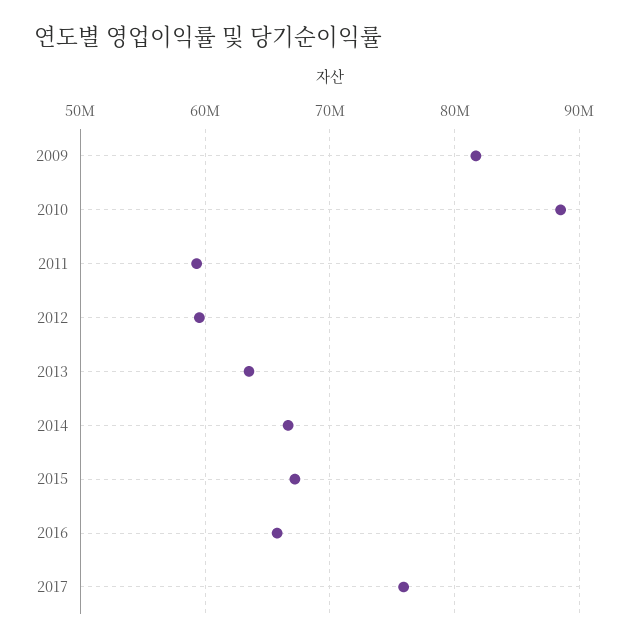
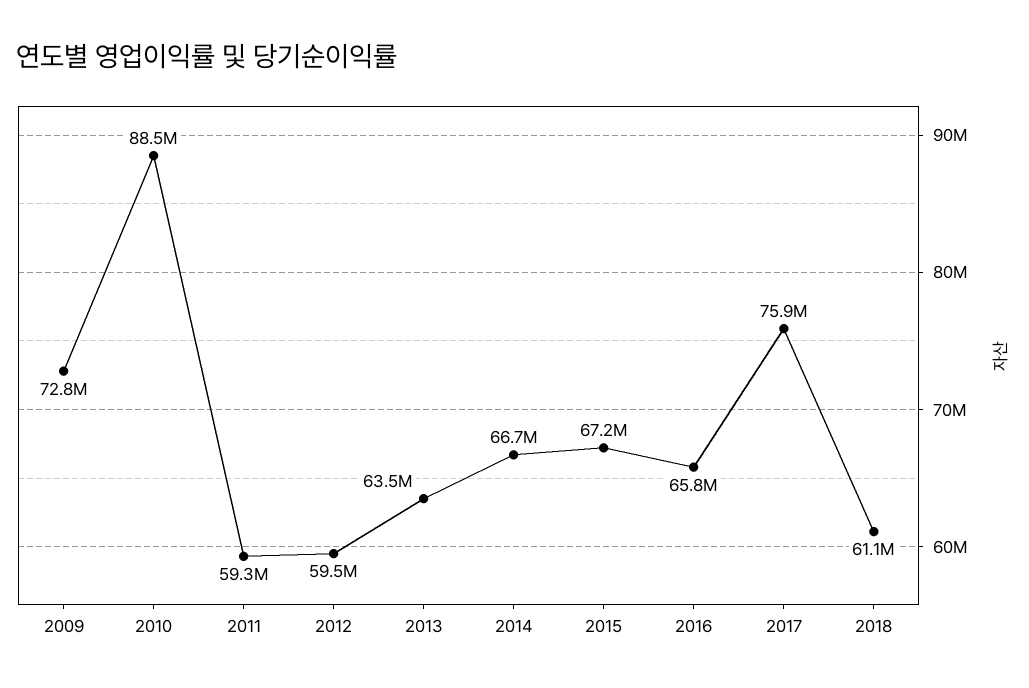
2009: 82000000 -> 72800000
2018: none -> 61100000

